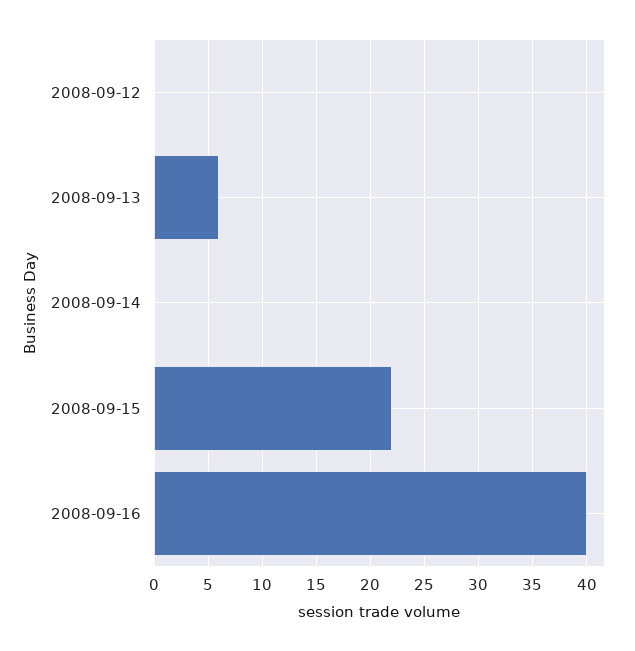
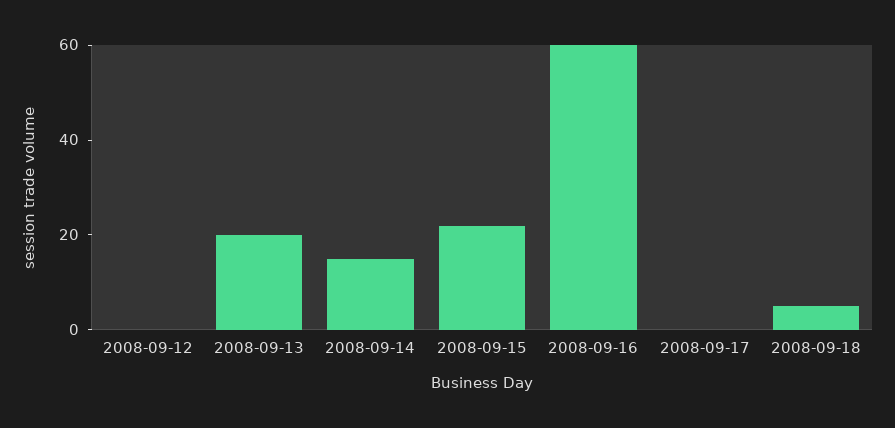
2008-09-13: 6 -> 20
2008-09-14: 0 -> 15
2008-09-16: 40 -> 60
2008-09-17: none -> 0
2008-09-18: none -> 5

